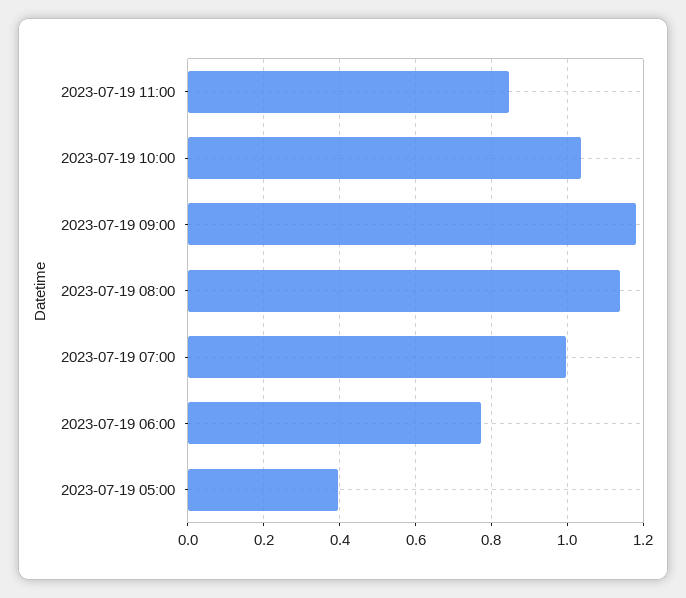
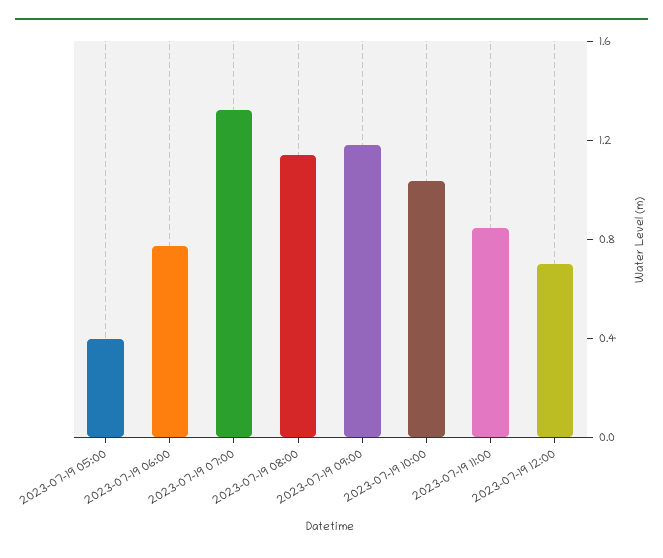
2023-07-19 07:00: 1 -> 1.3
2023-07-19 12:00: none -> 0.7

